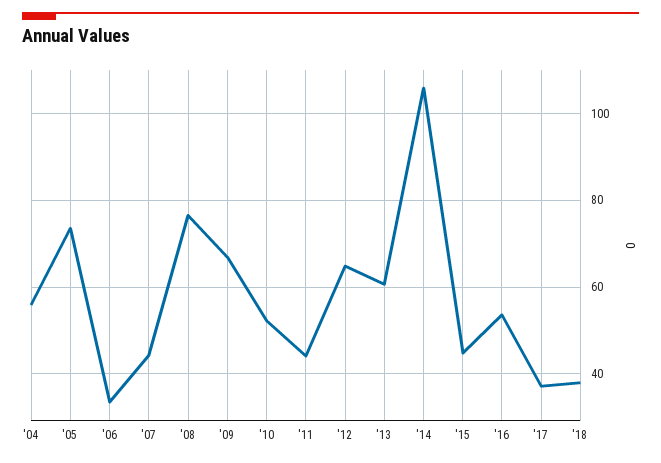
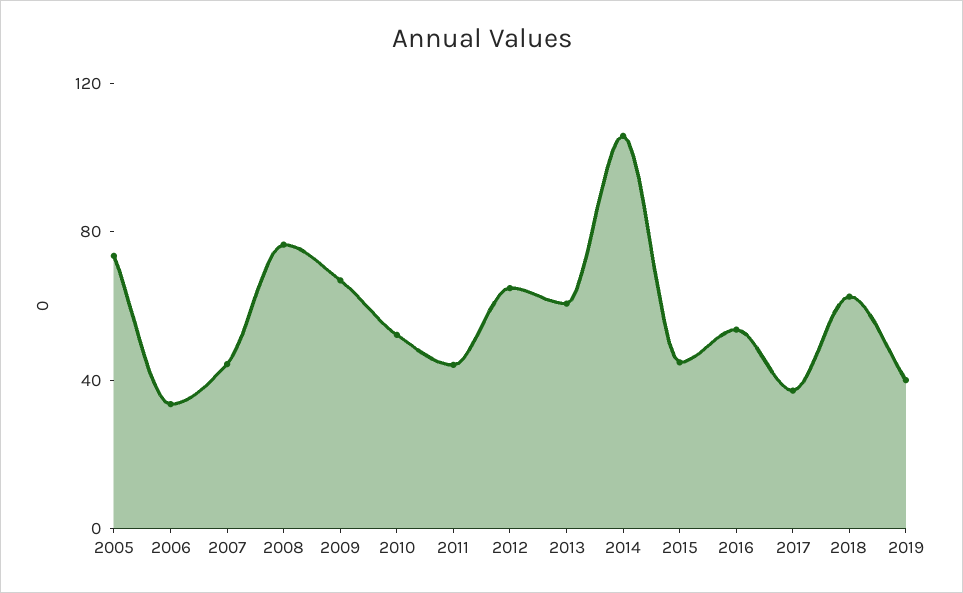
'04: 56 -> none
'18: 38 -> 60
2019: none -> 40

